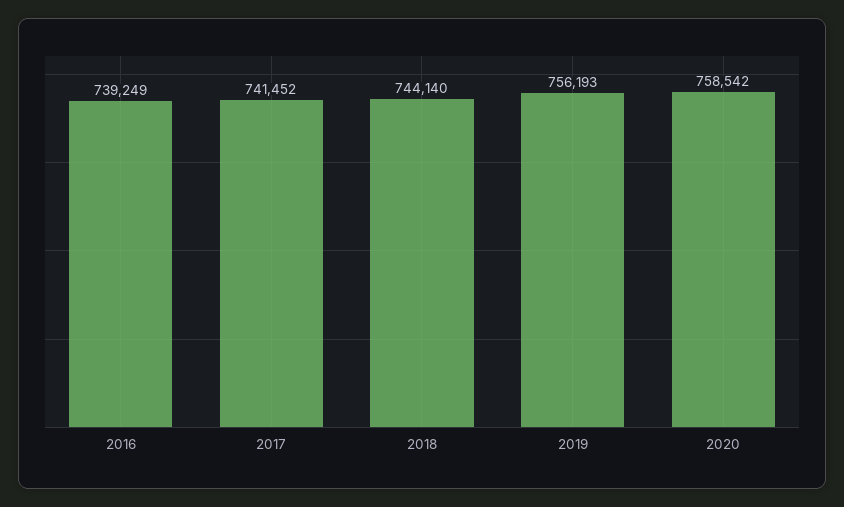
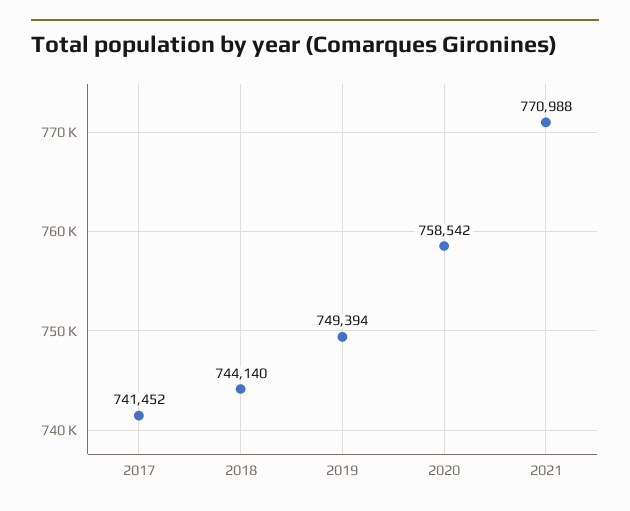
2016: 739249 -> none
2019: 756193 -> 749394
2021: none -> 770988

